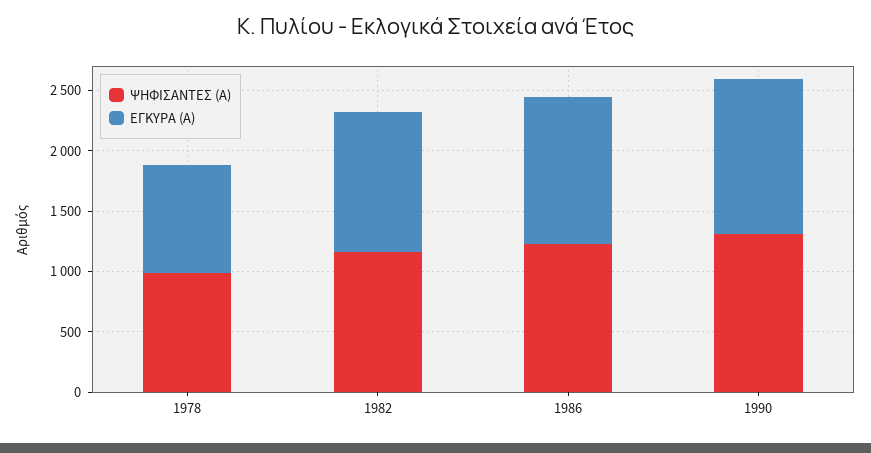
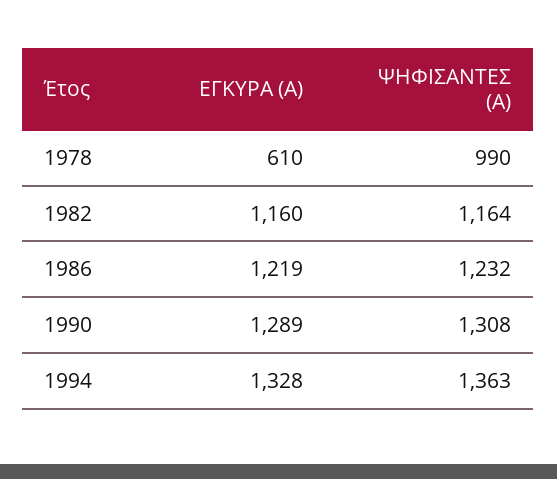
ΕΓΚΥΡΑ (Α), 1978: 900 -> 610
ΕΓΚΥΡΑ (Α), 1994: none -> 1328
ΨΗΦΙΣΑΝΤΕΣ (Α), 1994: none -> 1363

